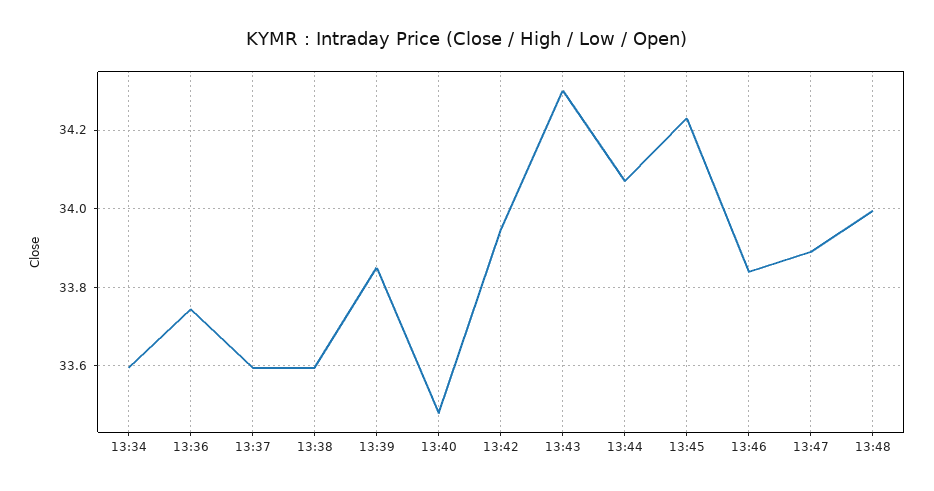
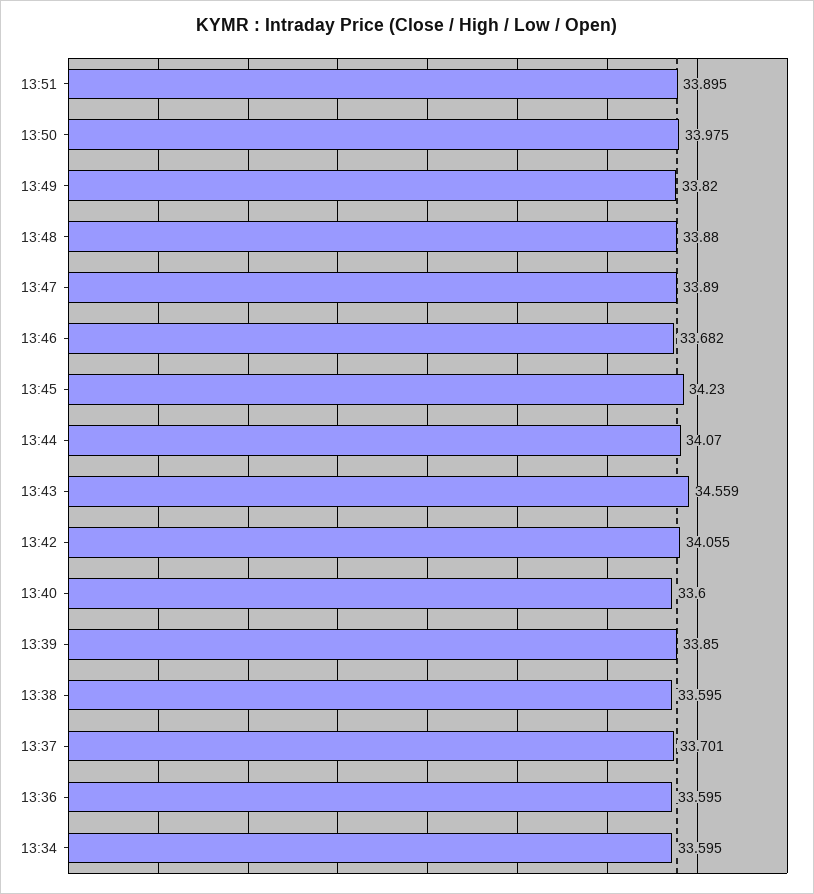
13:36: 33.74 -> 33.595
13:37: 33.6 -> 33.701
13:40: 33.48 -> 33.6
13:42: 33.94 -> 34.055
13:43: 34.3 -> 34.559
13:46: 33.84 -> 33.682
13:48: 34 -> 33.88
13:51: none -> 33.895
13:50: none -> 33.975
13:49: none -> 33.82

